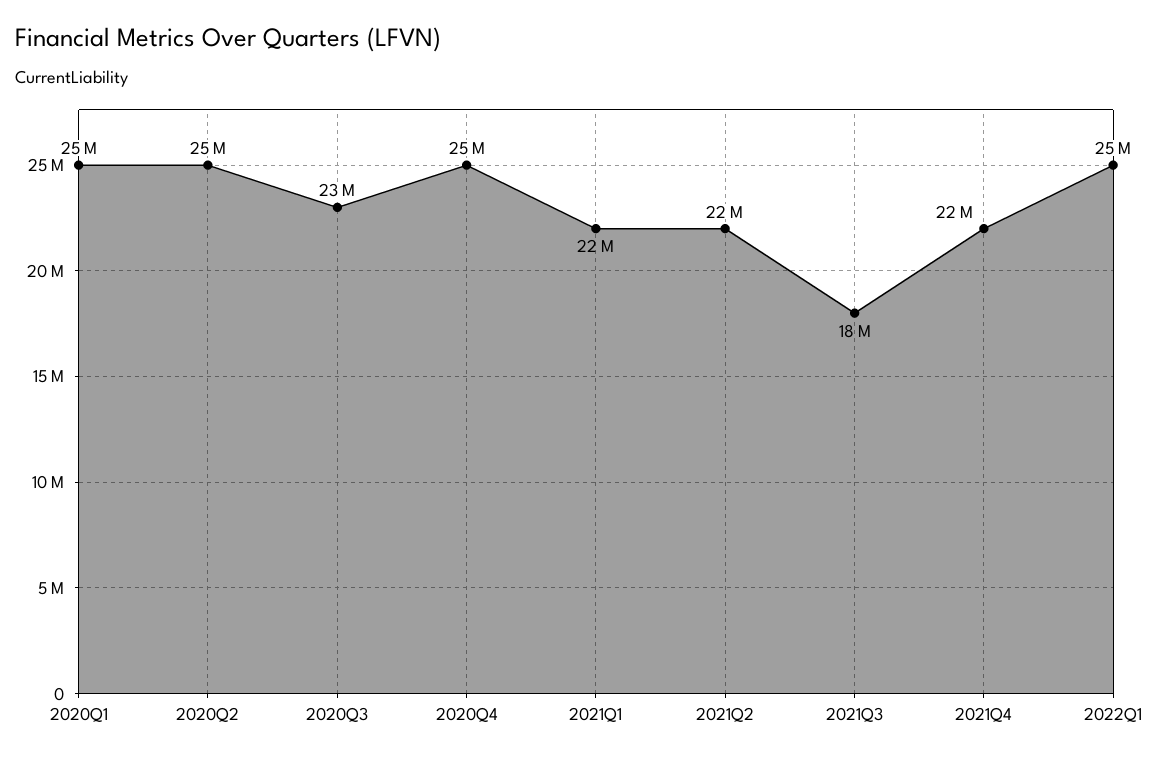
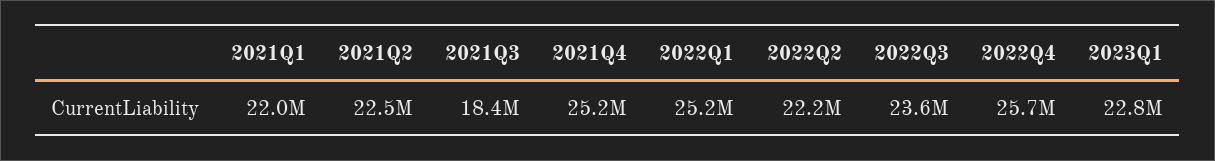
2020Q1: 25000000 -> none
2020Q2: 25000000 -> none
2020Q3: 23000000 -> none
2020Q4: 25000000 -> none
2021Q4: 22000000 -> 25200000
2022Q2: none -> 22200000
2022Q3: none -> 23600000
2022Q4: none -> 25700000
2023Q1: none -> 22800000

